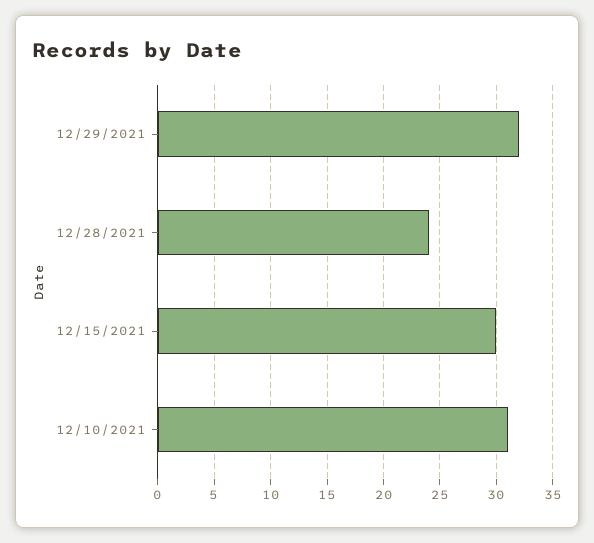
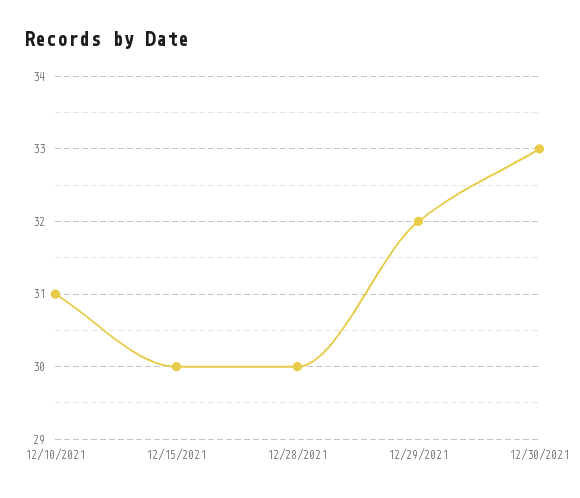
12/28/2021: 24 -> 30
12/30/2021: none -> 33

